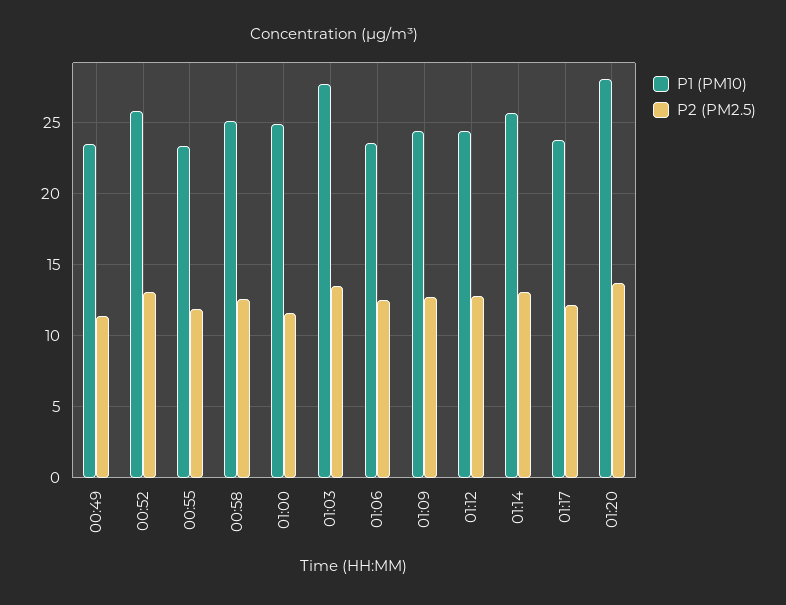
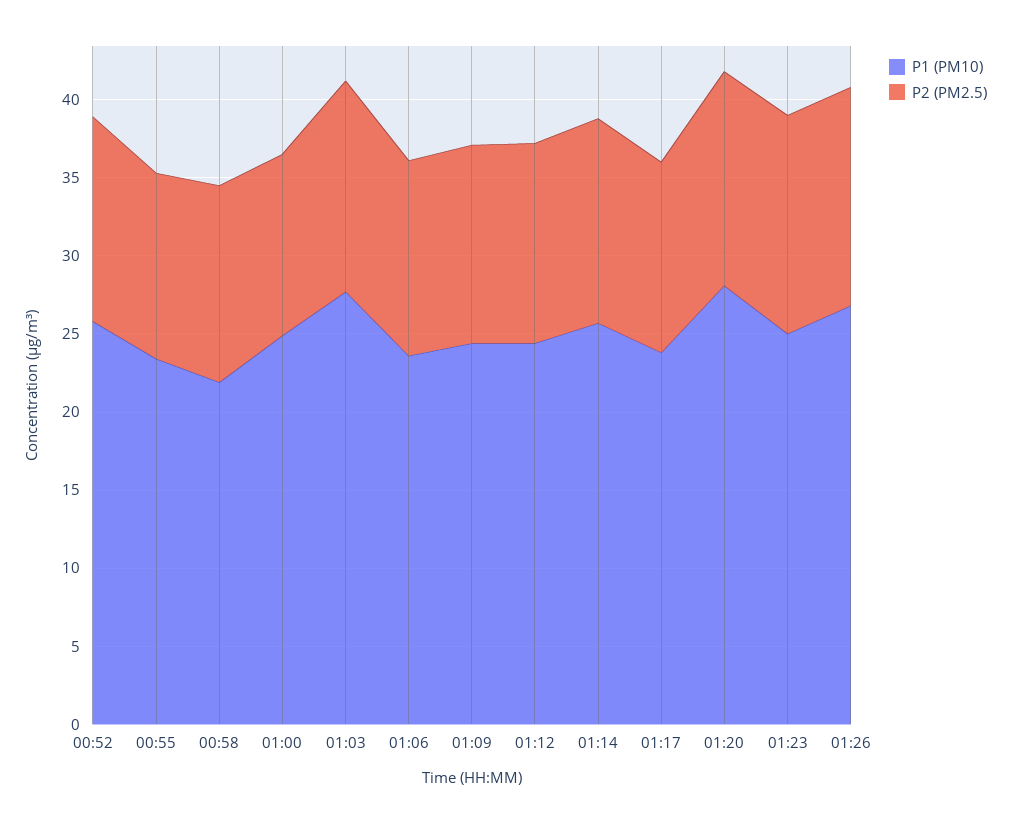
P1 (PM10), 00:49: 23.5 -> none
P2 (PM2.5), 00:49: 11.5 -> none
P1 (PM10), 00:58: 25 -> 22
P1 (PM10), 01:23: none -> 25
P2 (PM2.5), 01:23: none -> 14
P1 (PM10), 01:26: none -> 27
P2 (PM2.5), 01:26: none -> 14

